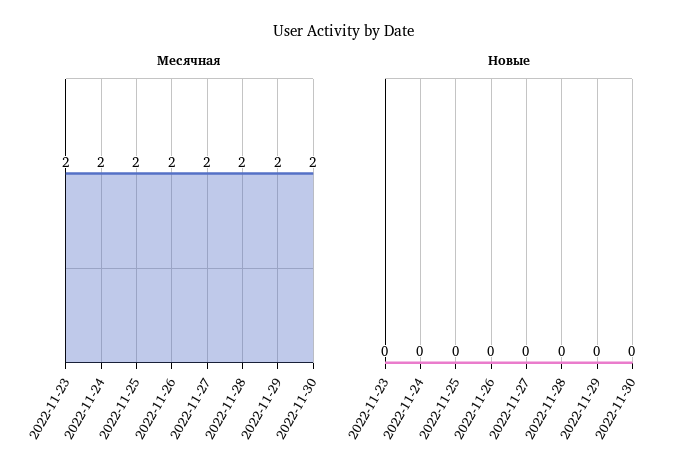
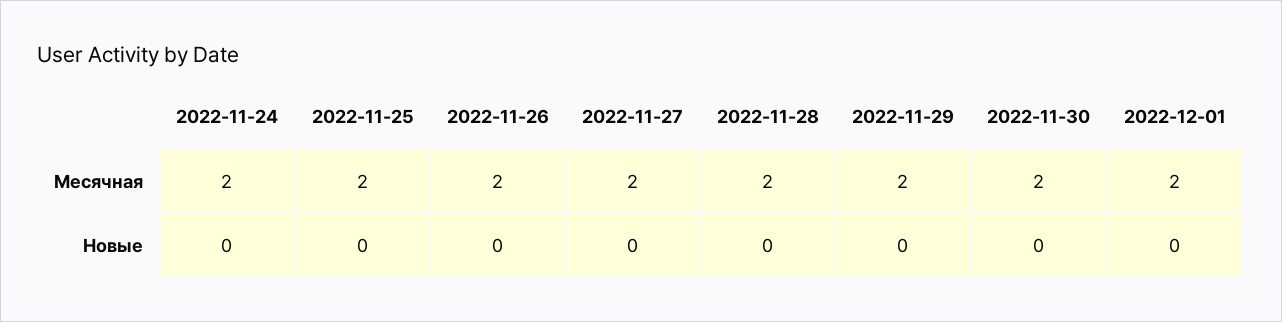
Месячная, 2022-11-23: 2 -> none
Новые, 2022-11-23: 0 -> none
Месячная, 2022-12-01: none -> 2
Новые, 2022-12-01: none -> 0

